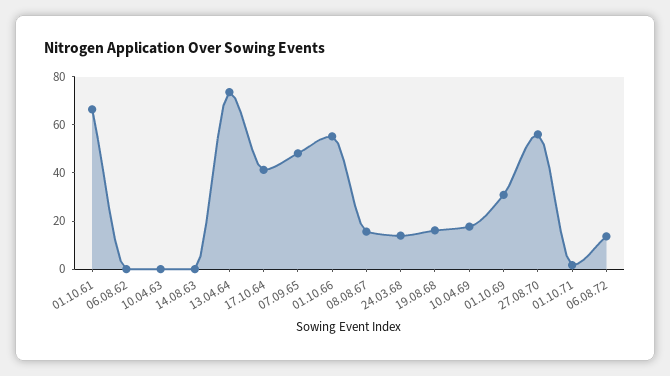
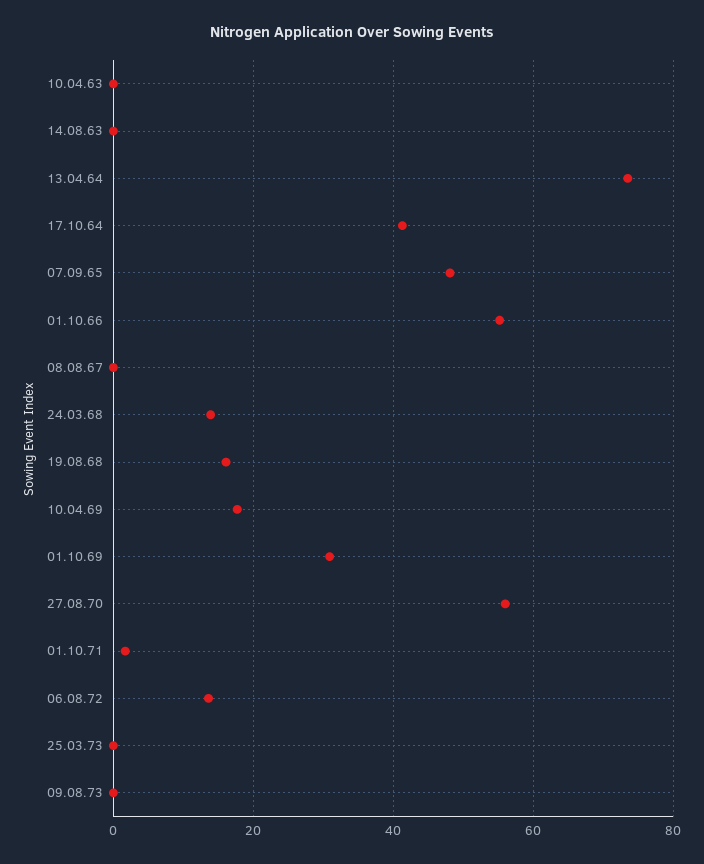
01.10.61: 65 -> none
06.08.62: 0 -> none
08.08.67: 15 -> 0
25.03.73: none -> 0
09.08.73: none -> 0

